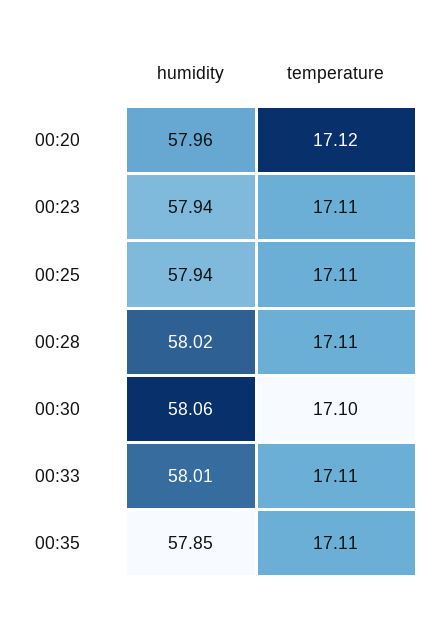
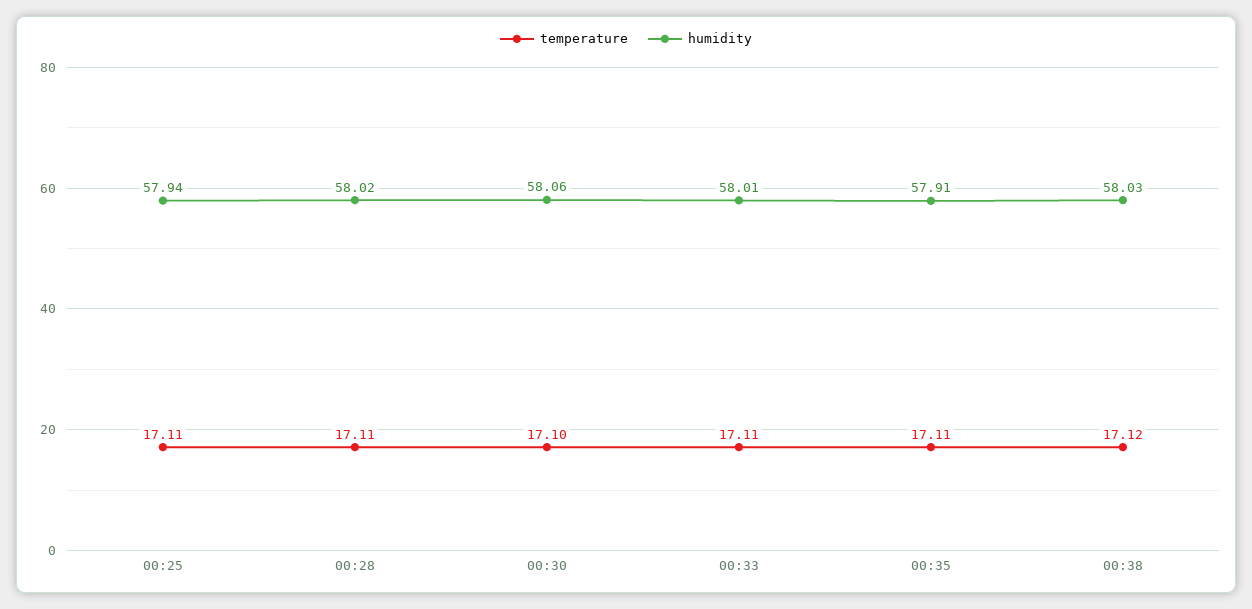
humidity, 00:20: 57.96 -> none
temperature, 00:20: 17.12 -> none
humidity, 00:23: 57.94 -> none
temperature, 00:23: 17.11 -> none
humidity, 00:35: 57.85 -> 57.91
temperature, 00:38: none -> 17.12
humidity, 00:38: none -> 58.03

